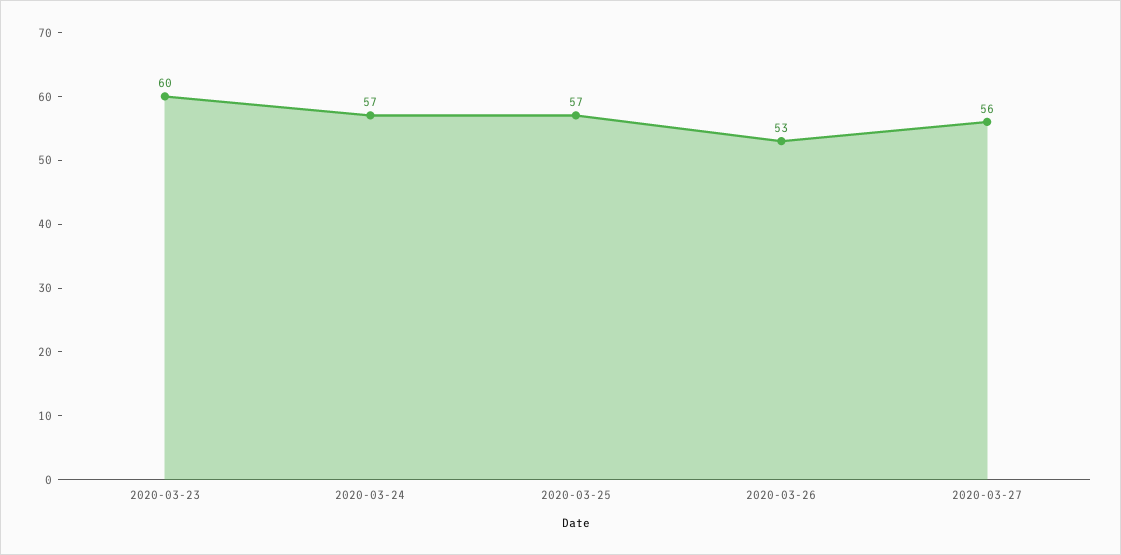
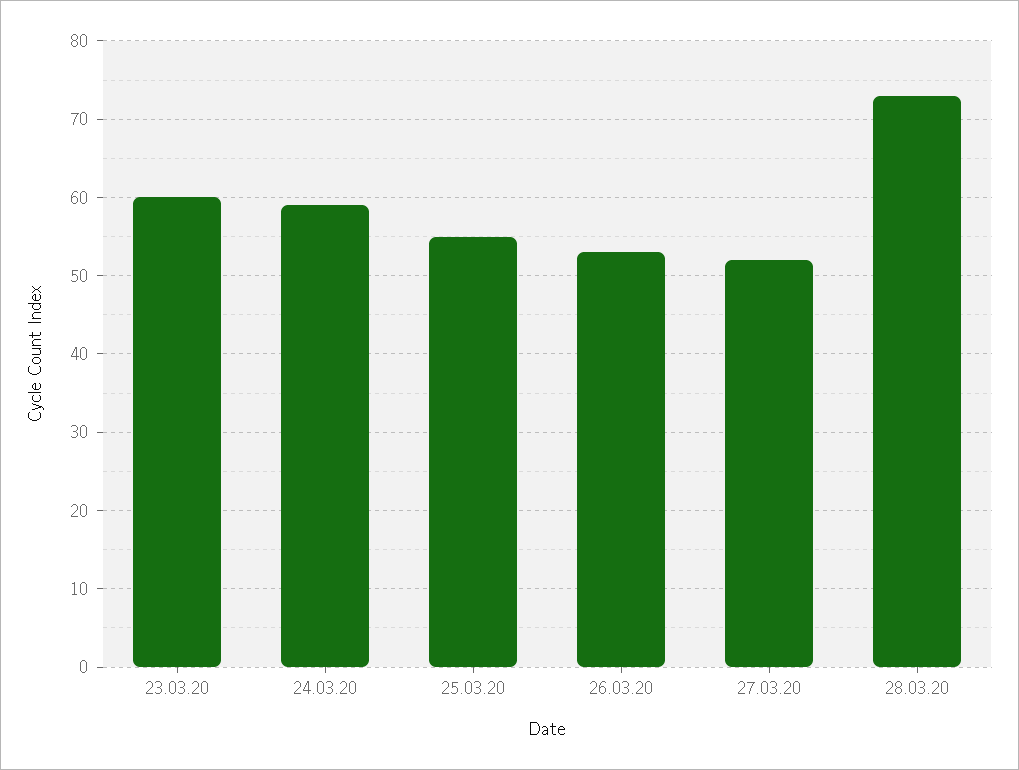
2020-03-24: 57 -> 59
2020-03-25: 57 -> 55
2020-03-27: 56 -> 52
28.03.20: none -> 73

